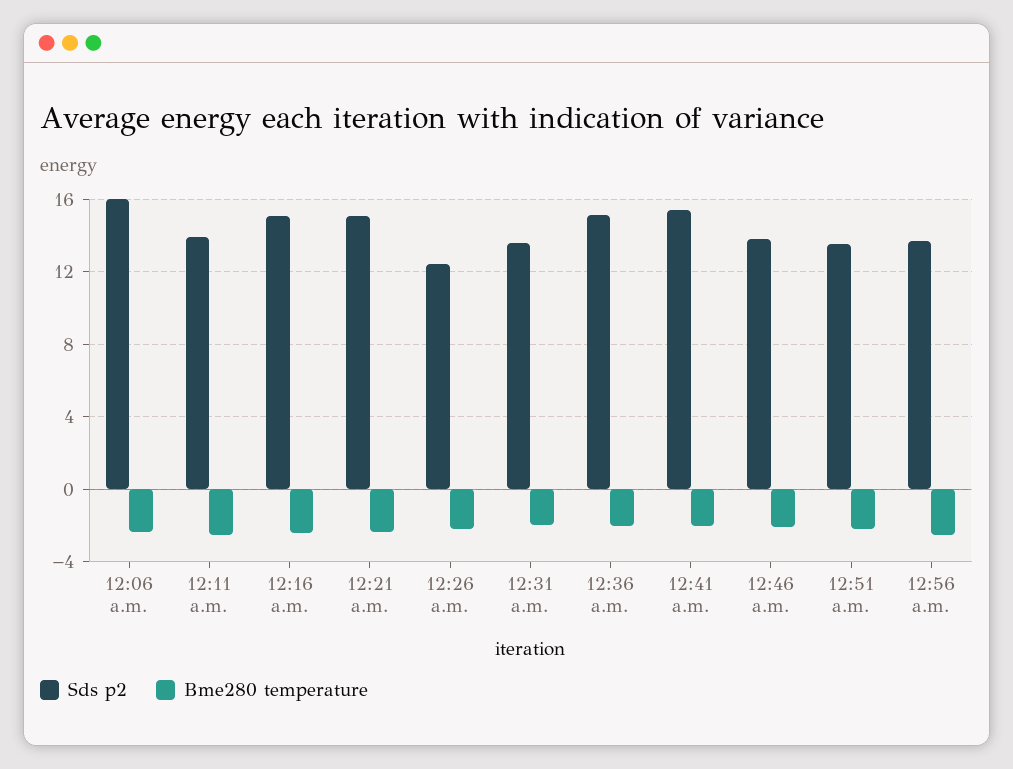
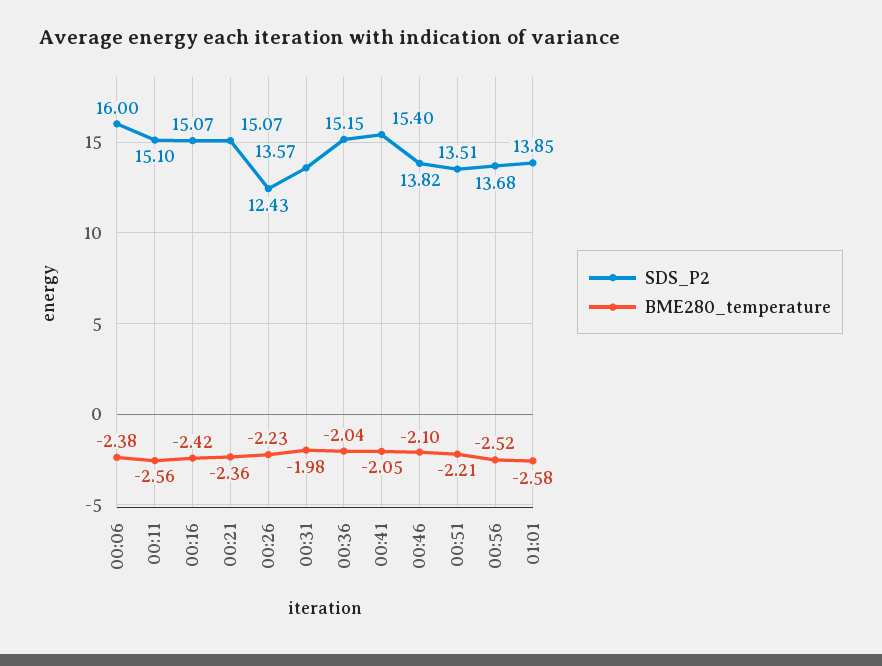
Sds p2, 12:11 a.m.: 14 -> 15.1
Sds p2, 01:01: none -> 13.85
Bme280 temperature, 01:01: none -> -2.58

